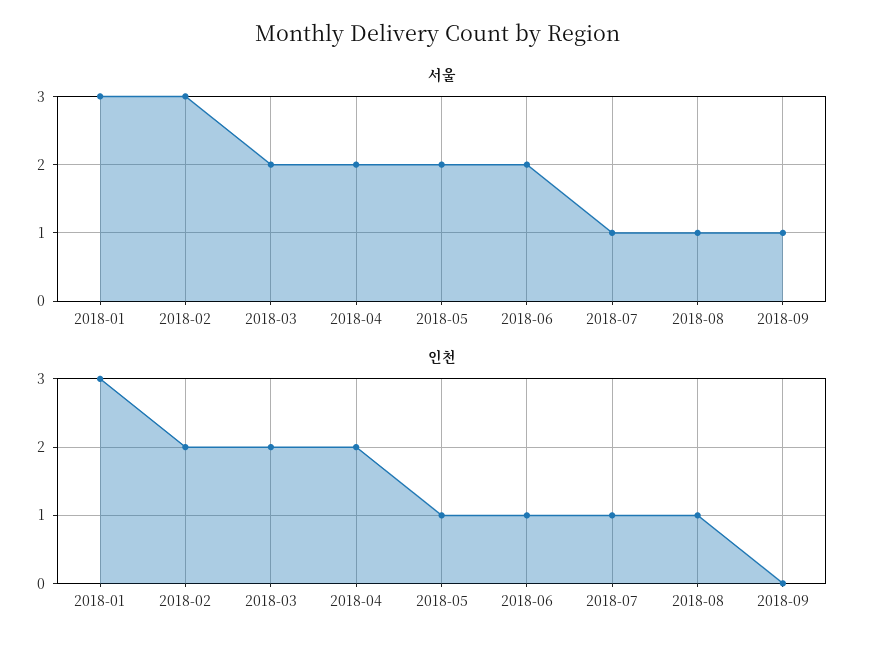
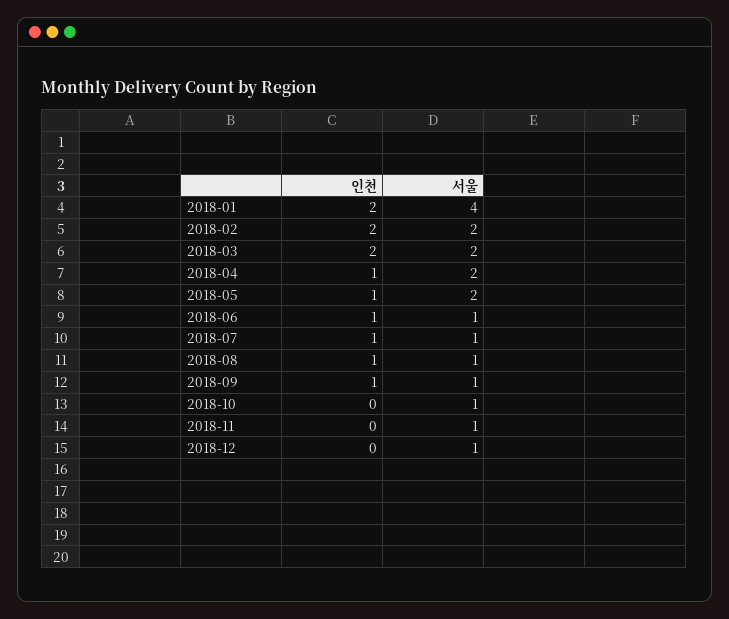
서울, 2018-01: 3 -> 4
서울, 2018-02: 3 -> 2
서울, 2018-06: 2 -> 1
인천, 2018-01: 3 -> 2
인천, 2018-04: 2 -> 1
인천, 2018-09: 0 -> 1
인천, 2018-10: none -> 0
서울, 2018-10: none -> 1
인천, 2018-11: none -> 0
서울, 2018-11: none -> 1
인천, 2018-12: none -> 0
서울, 2018-12: none -> 1

